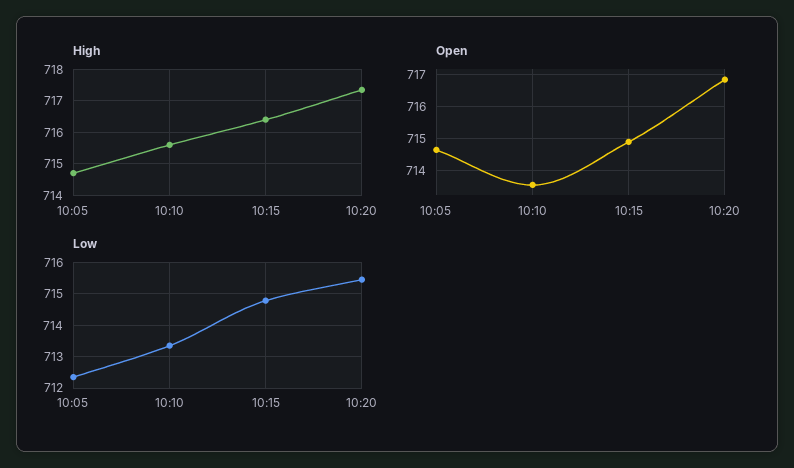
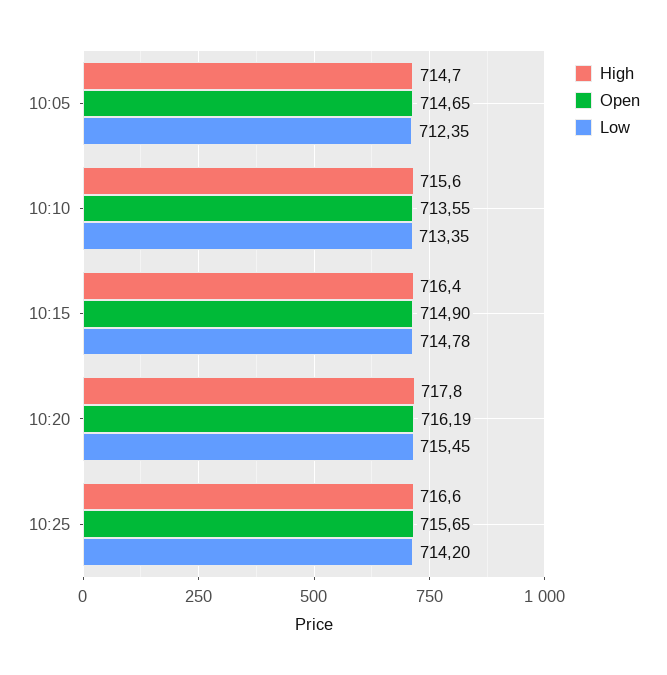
High, 10:20: 717.4 -> 717.8
Open, 10:20: 716.8 -> 716.19
High, 10:25: none -> 716.6
Open, 10:25: none -> 715.65
Low, 10:25: none -> 714.2

